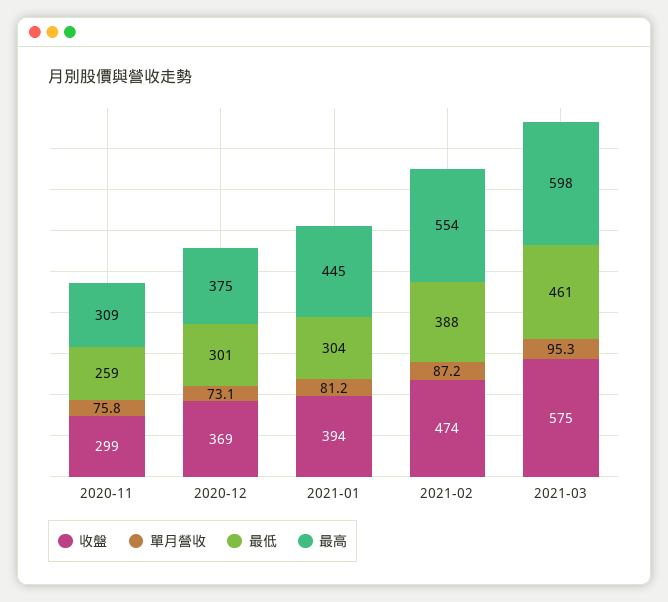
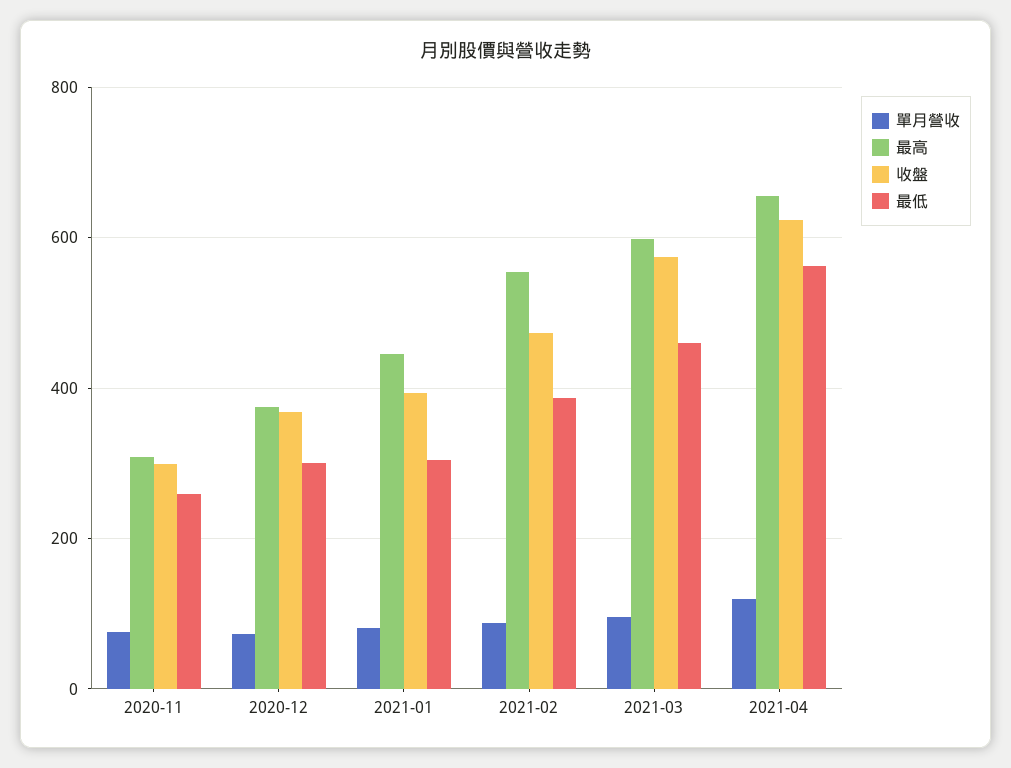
單月營收, 2021-04: none -> 120
最高, 2021-04: none -> 660
收盤, 2021-04: none -> 620
最低, 2021-04: none -> 560

